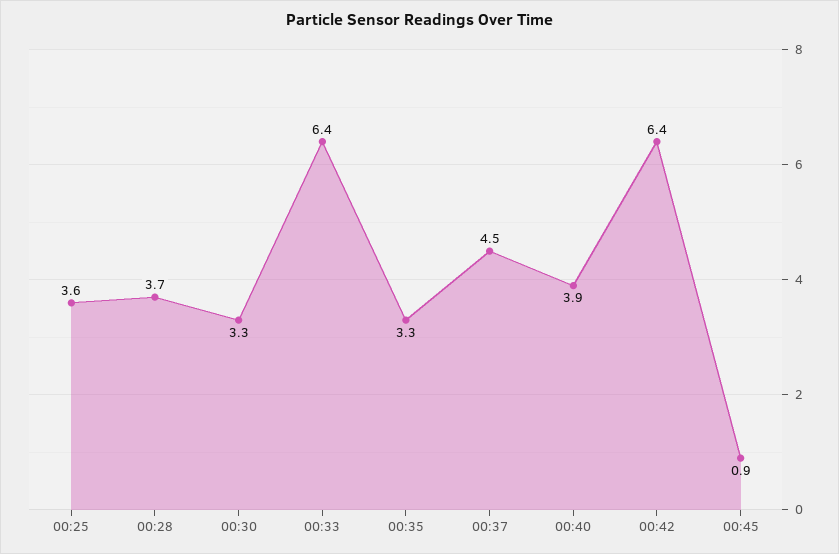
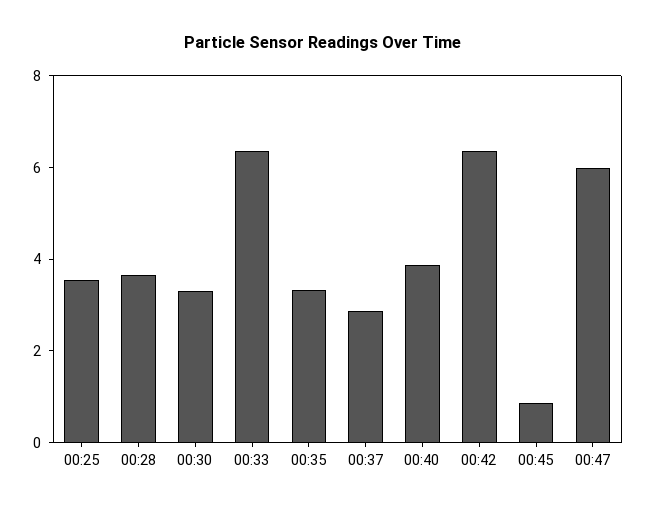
00:37: 4.5 -> 3
00:47: none -> 6

